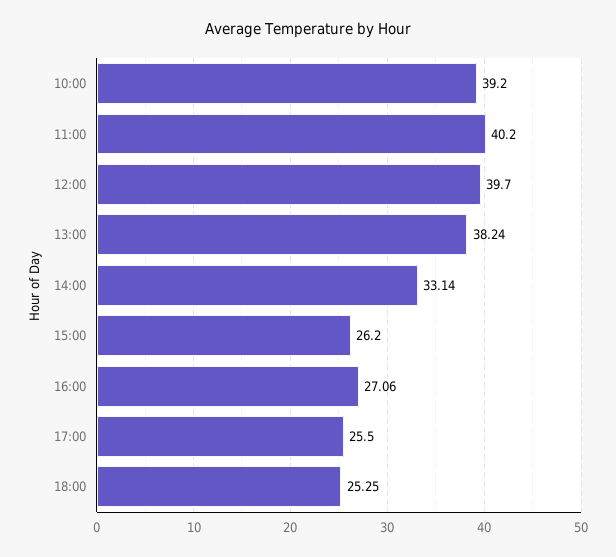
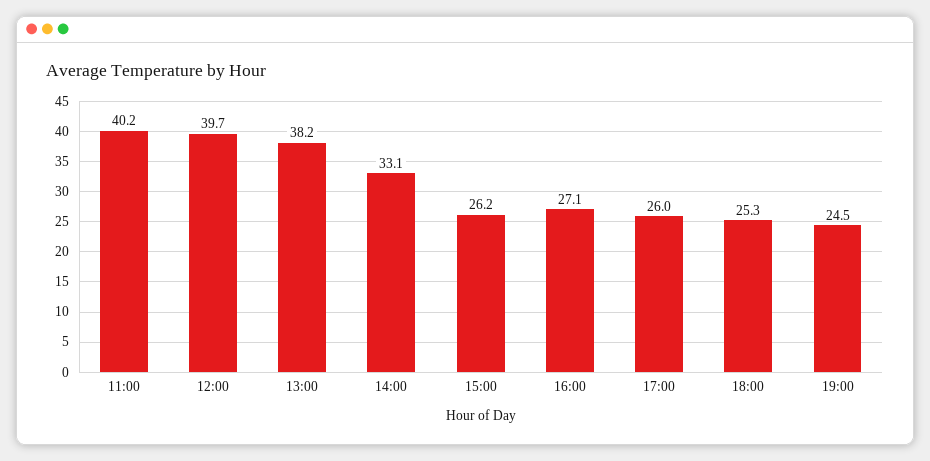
10:00: 39.2 -> none
17:00: 25.5 -> 26
19:00: none -> 24.5

